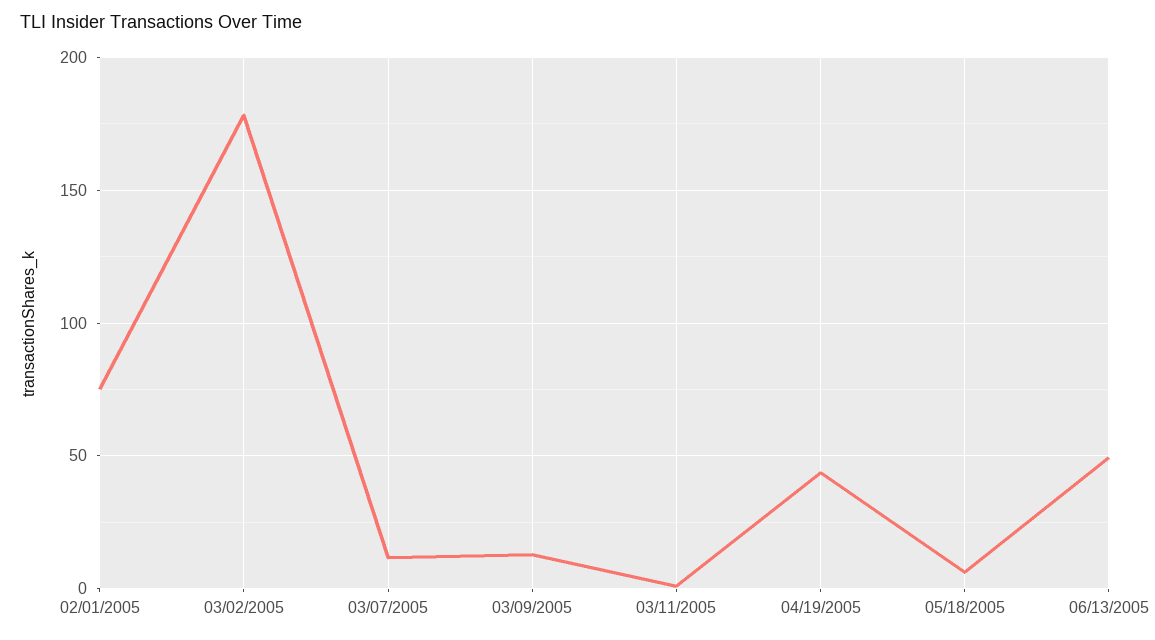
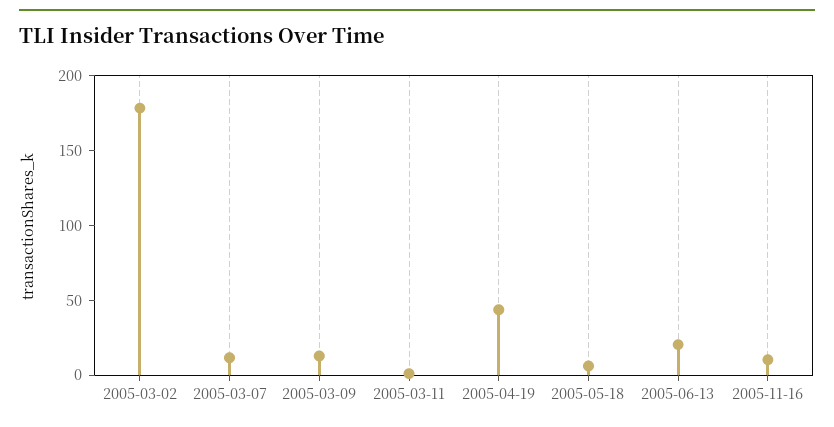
02/01/2005: 75 -> none
06/13/2005: 50 -> 20
2005-11-16: none -> 10

